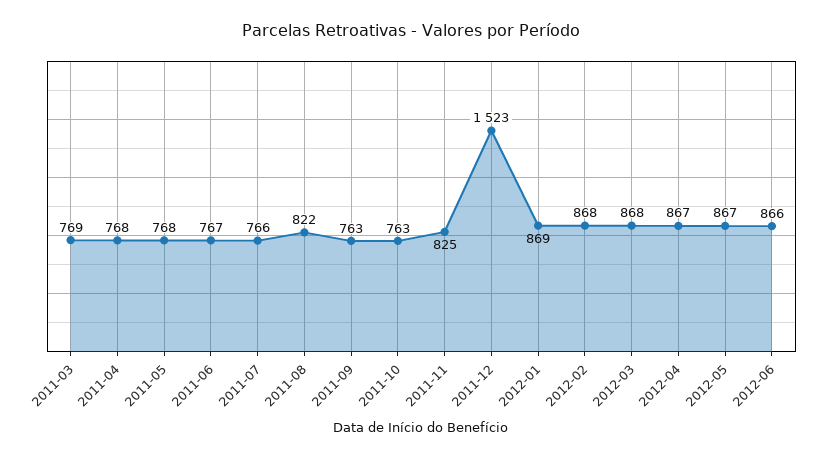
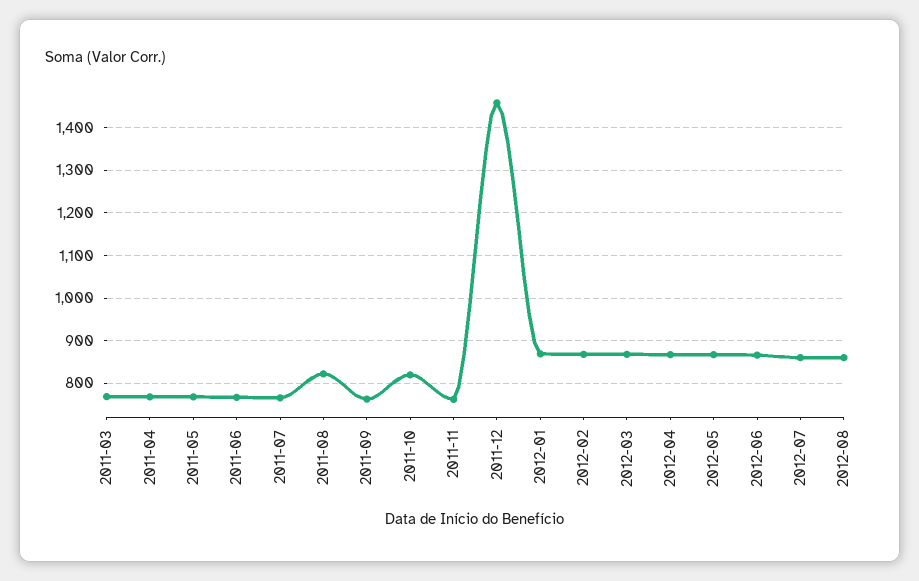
2011-10: 763 -> 820
2011-11: 825 -> 760
2011-12: 1523 -> 1460
2012-07: none -> 860
2012-08: none -> 860

